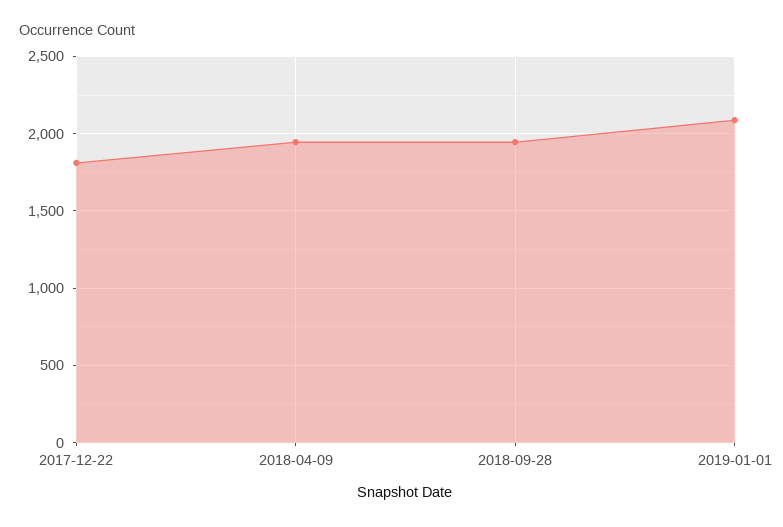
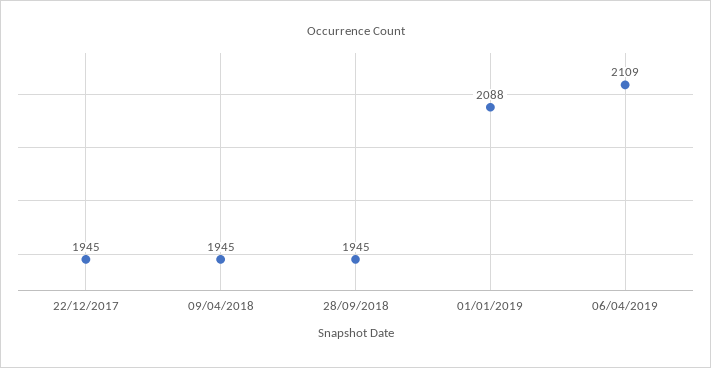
2017-12-22: 1800 -> 1945
06/04/2019: none -> 2109

